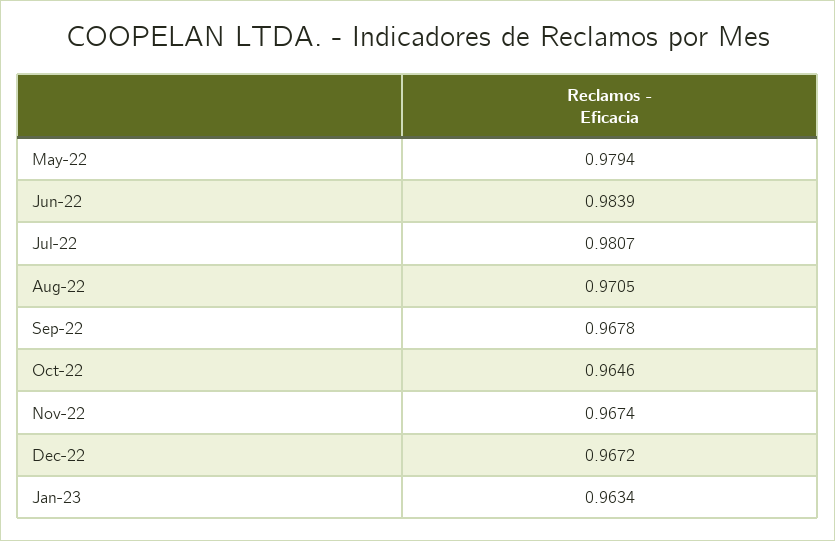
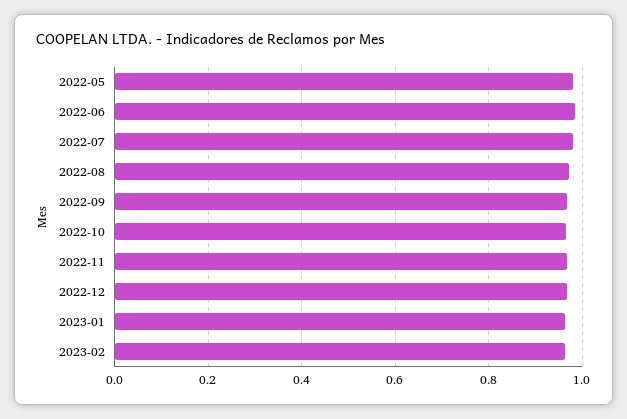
2023-02: none -> 0.96

